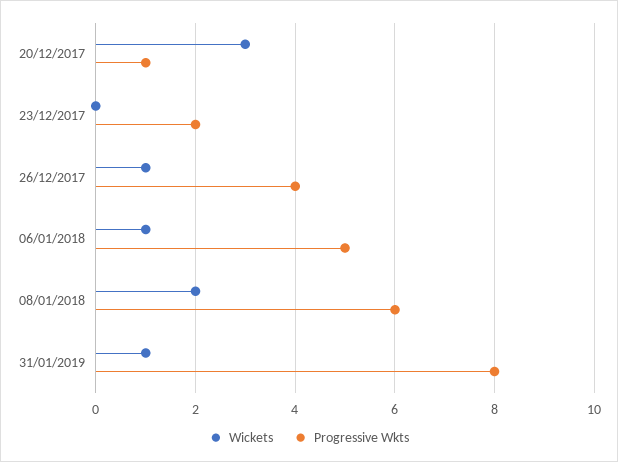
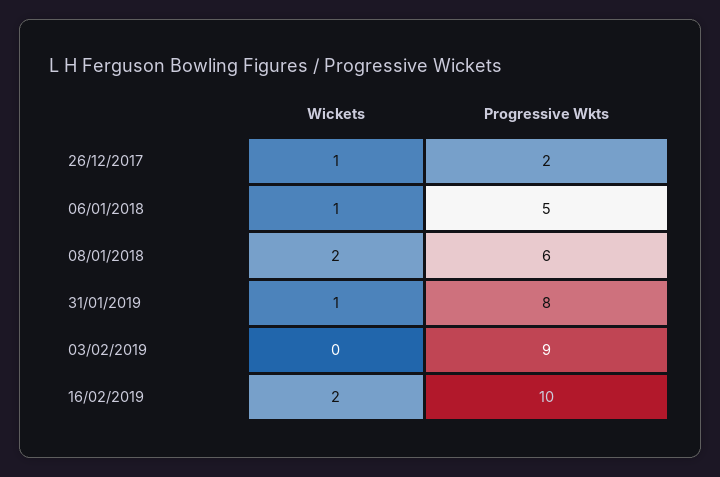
Wickets, 20/12/2017: 3 -> none
Progressive Wkts, 20/12/2017: 1 -> none
Wickets, 23/12/2017: 0 -> none
Progressive Wkts, 23/12/2017: 2 -> none
Progressive Wkts, 26/12/2017: 4 -> 2
Wickets, 03/02/2019: none -> 0
Progressive Wkts, 03/02/2019: none -> 9
Wickets, 16/02/2019: none -> 2
Progressive Wkts, 16/02/2019: none -> 10

